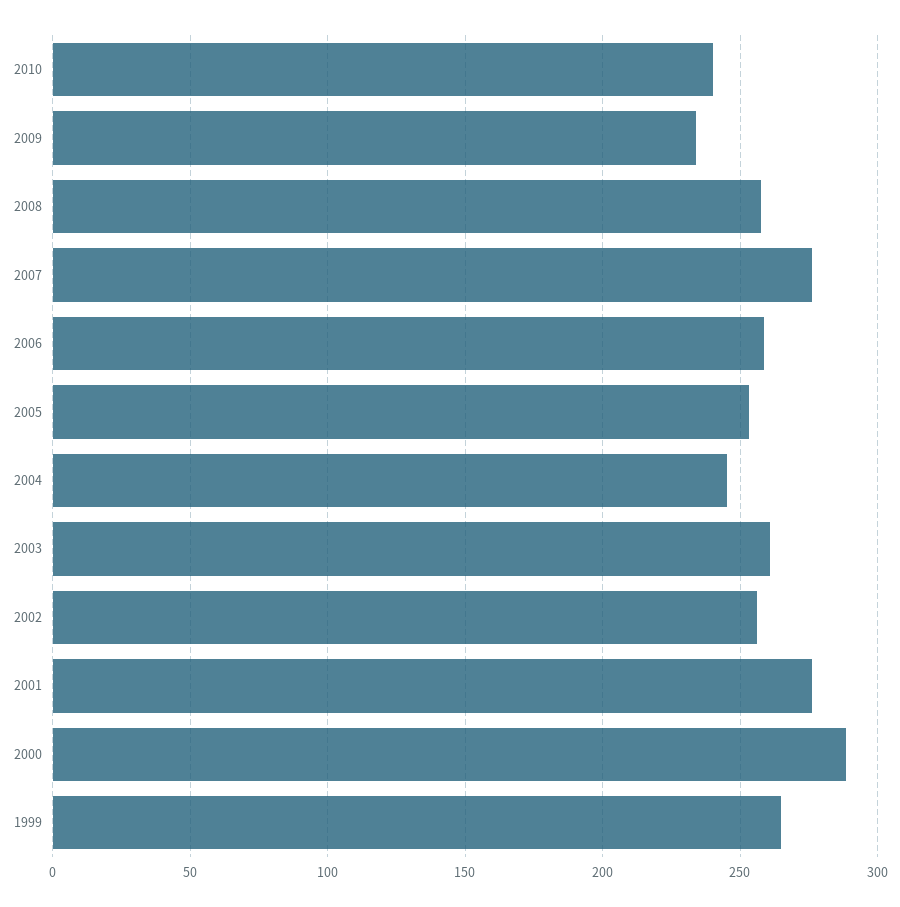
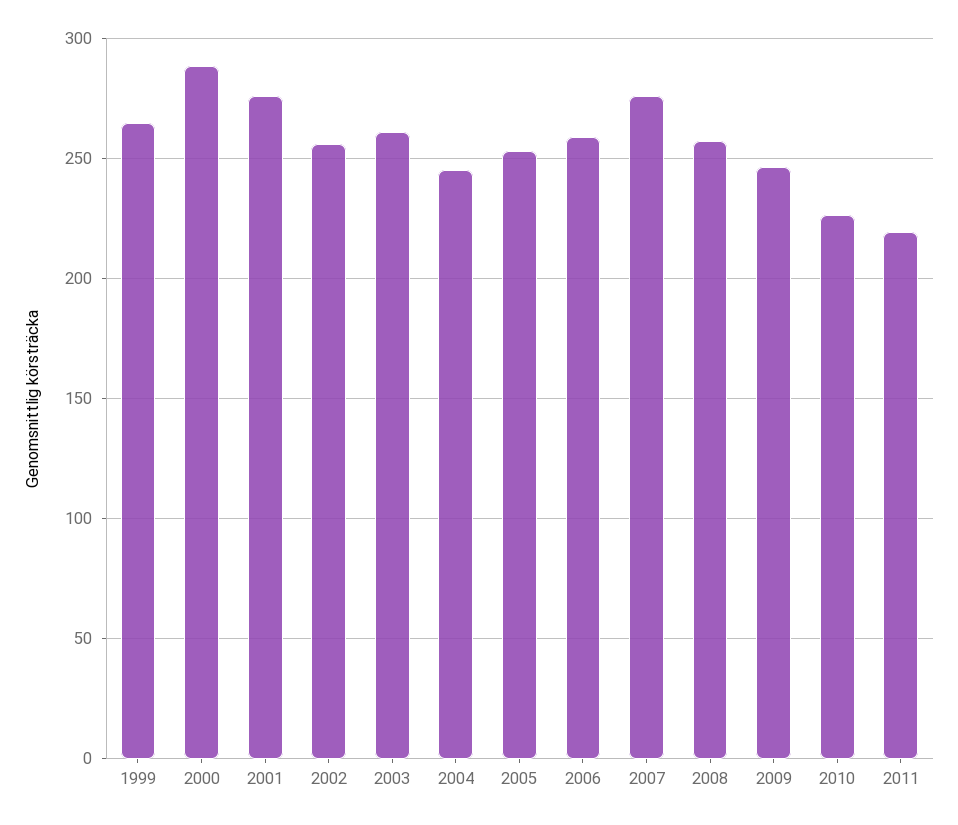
2010: 240 -> 225
2009: 235 -> 245
2011: none -> 220

